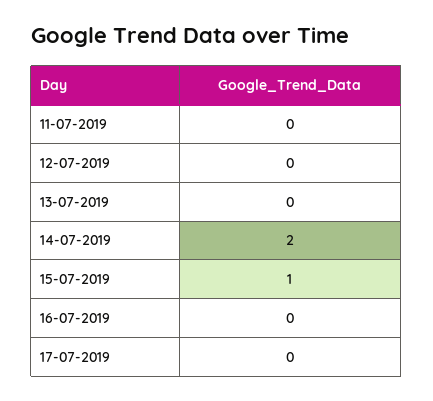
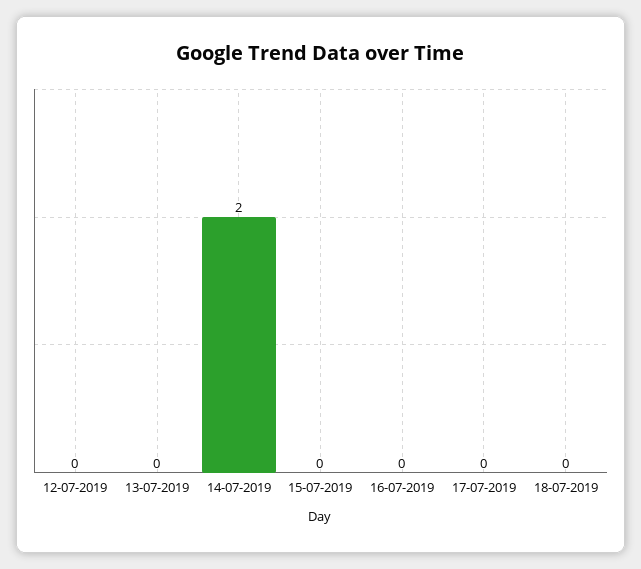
11-07-2019: 0 -> none
15-07-2019: 1 -> 0
18-07-2019: none -> 0

